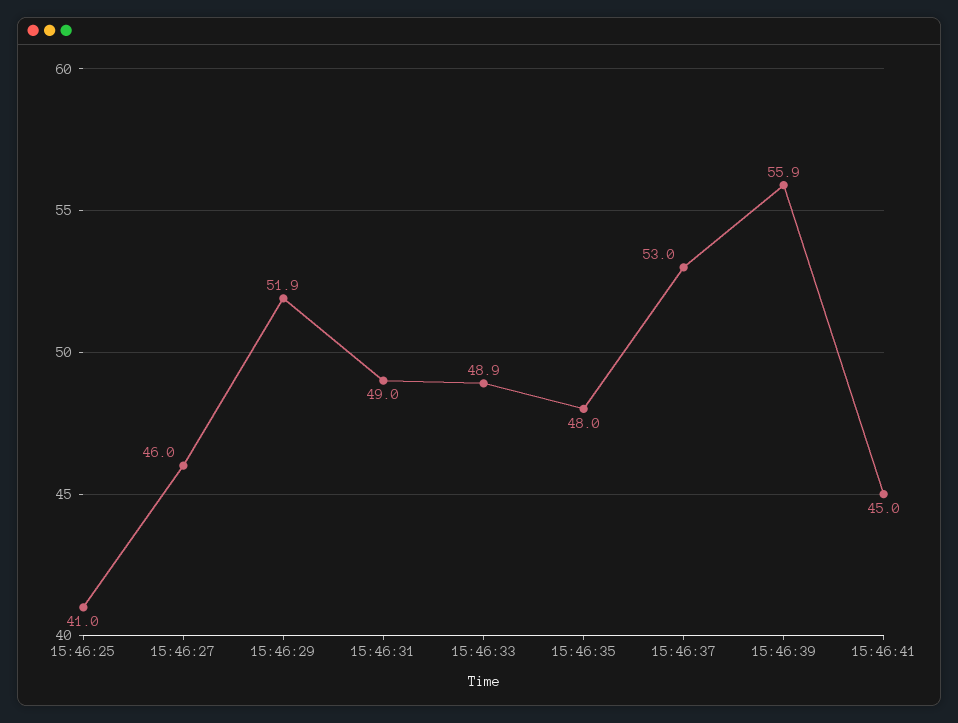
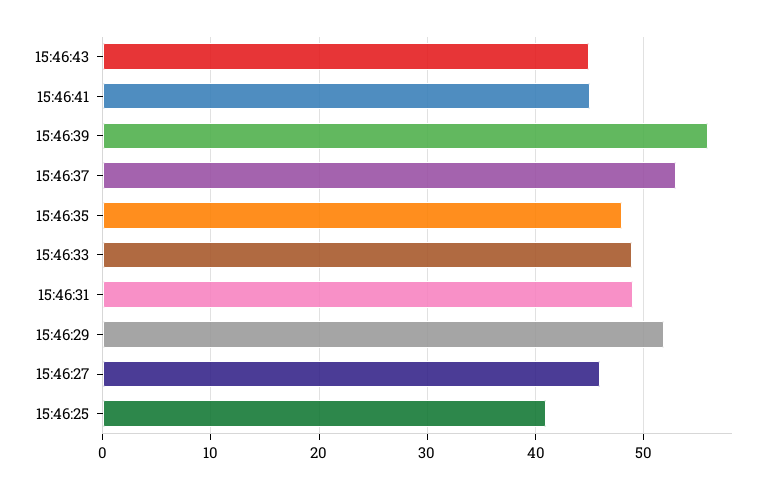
15:46:43: none -> 45

